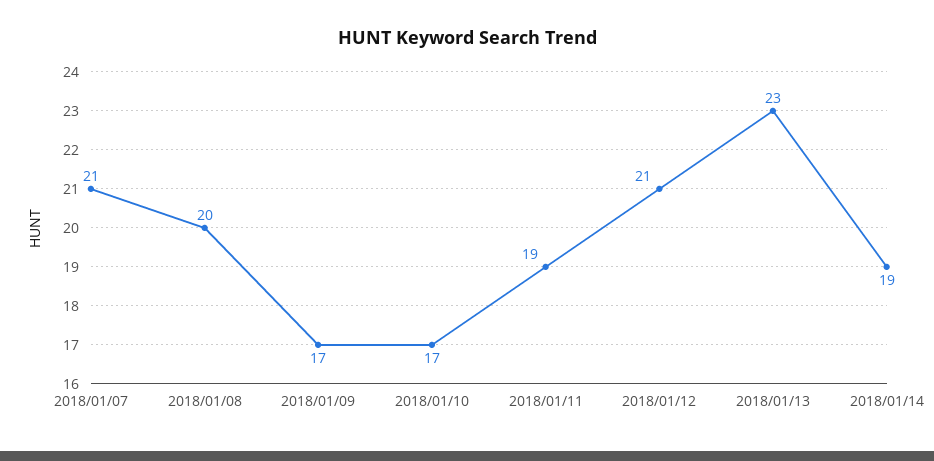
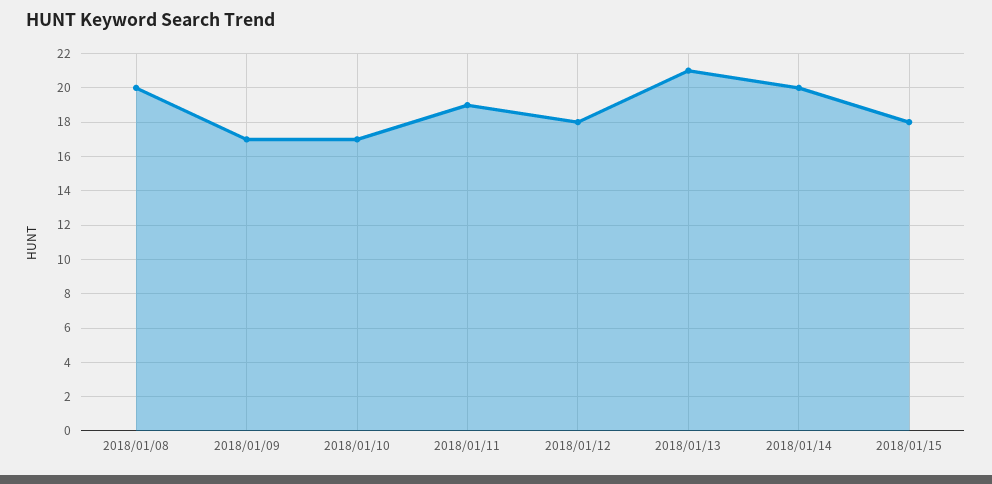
2018/01/07: 21 -> none
2018/01/12: 21 -> 18
2018/01/13: 23 -> 21
2018/01/14: 19 -> 20
2018/01/15: none -> 18

